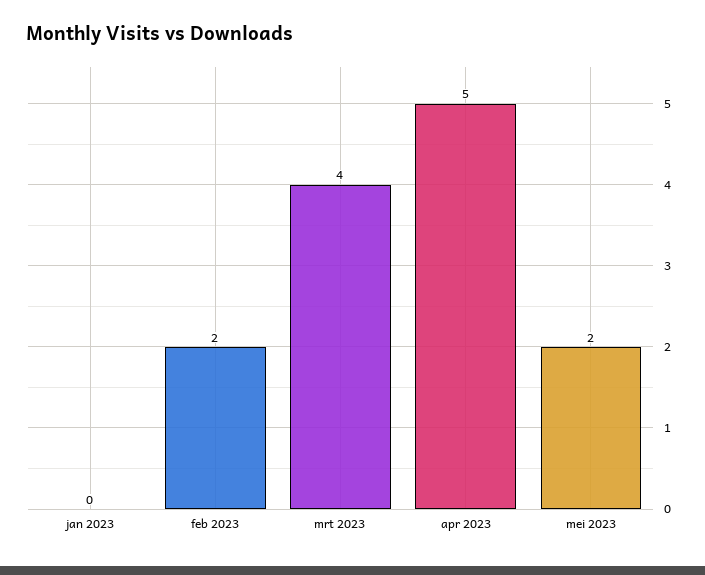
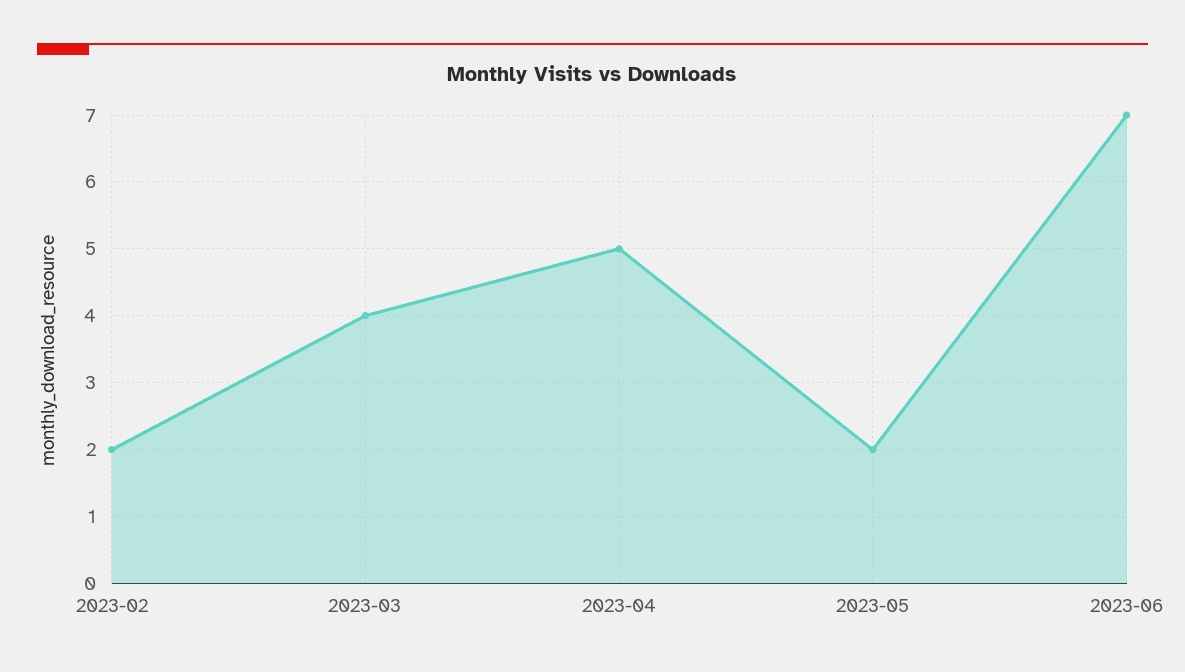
jan 2023: 0 -> none
2023-06: none -> 7

